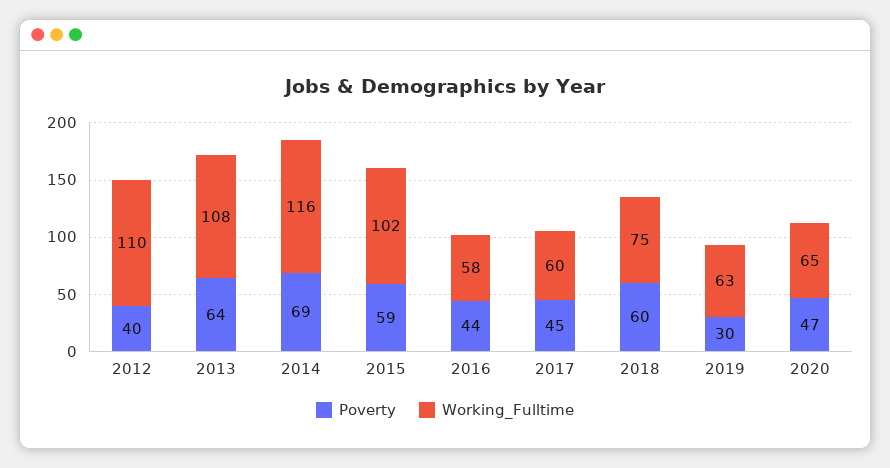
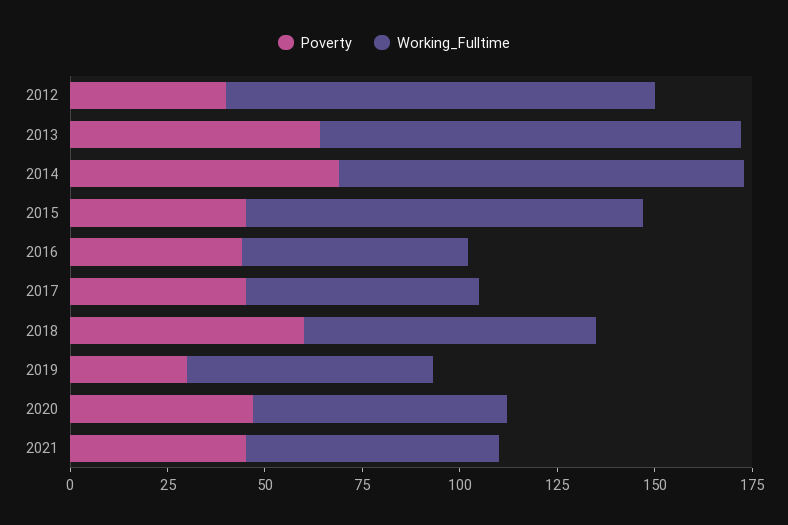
Working_Fulltime, 2014: 116 -> 105
Poverty, 2015: 59 -> 45
Poverty, 2021: none -> 45
Working_Fulltime, 2021: none -> 65

